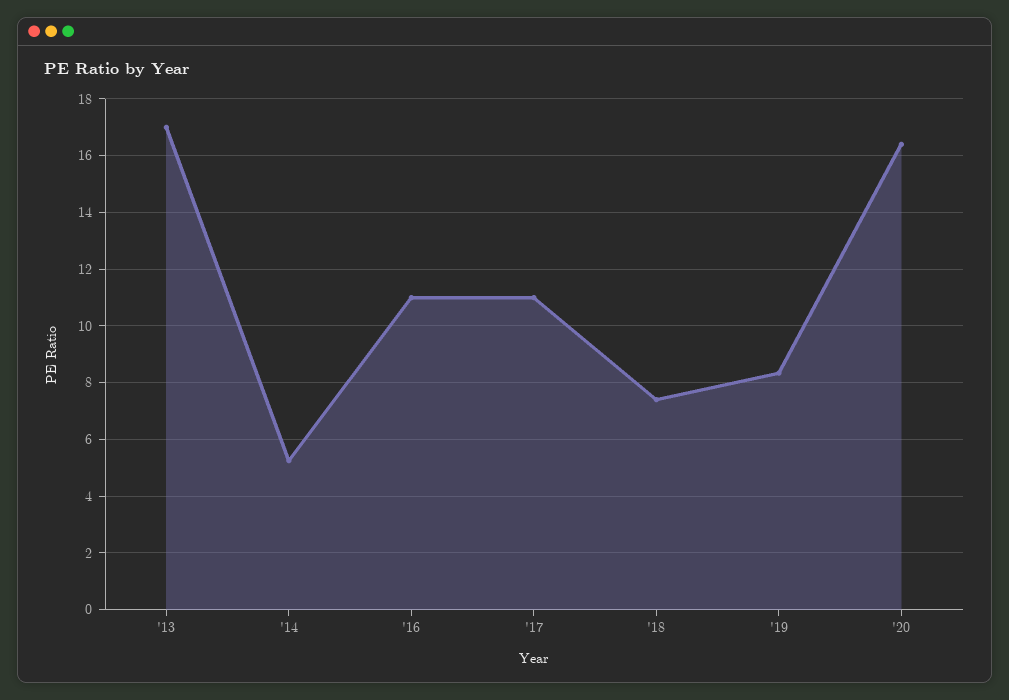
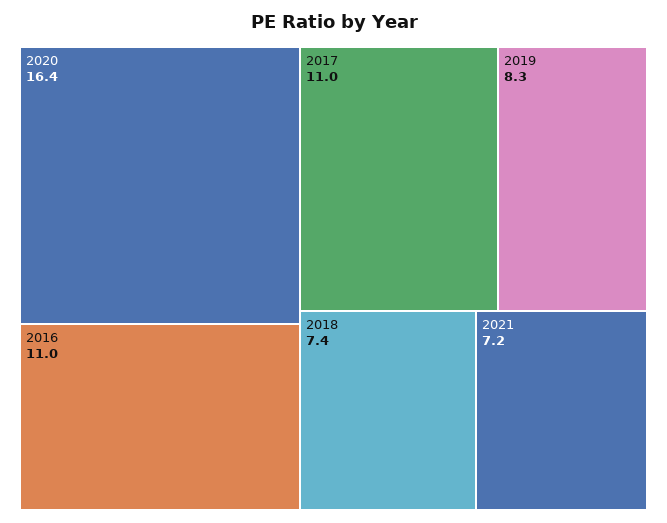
'13: 17 -> none
'14: 5.25 -> none
2021: none -> 7.2

